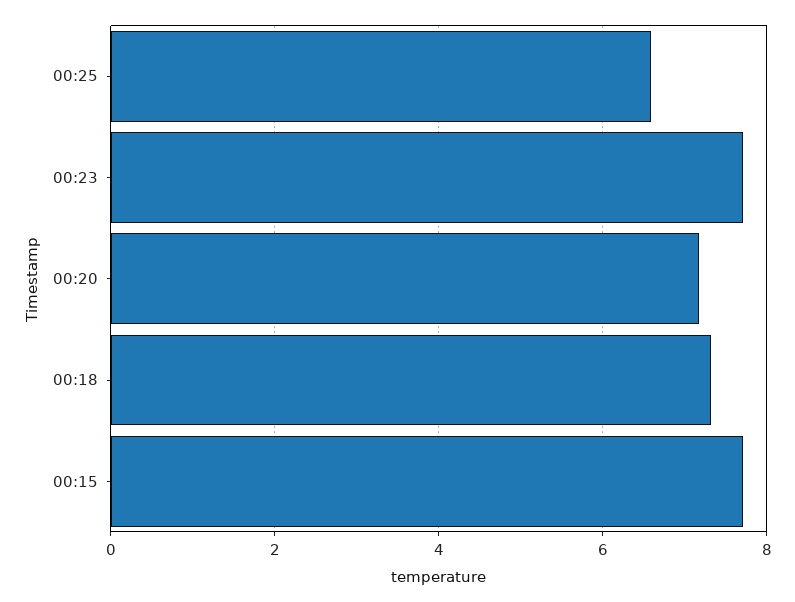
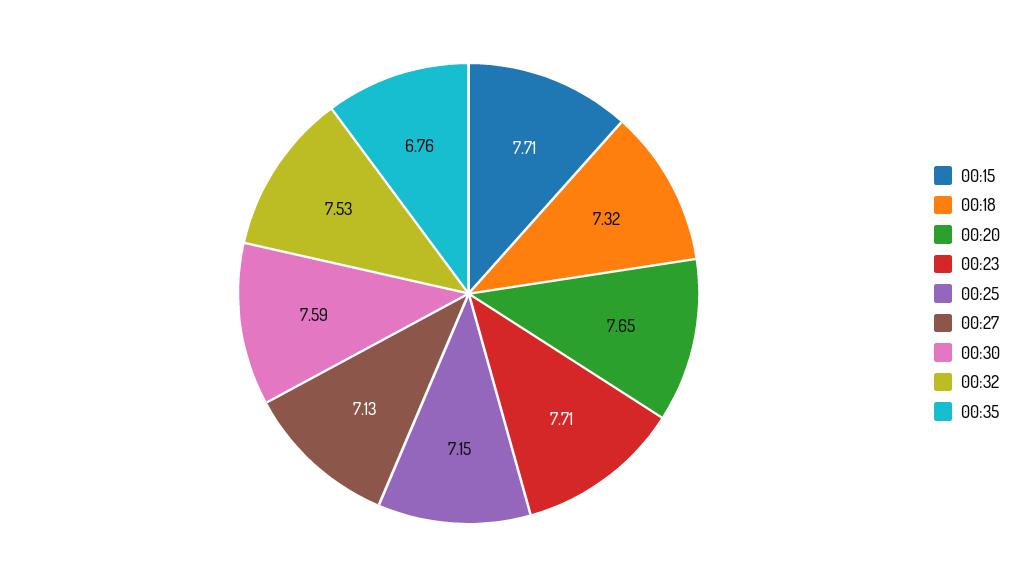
00:25: 6.6 -> 7.15
00:20: 7.2 -> 7.65
00:27: none -> 7.13
00:30: none -> 7.59
00:32: none -> 7.53
00:35: none -> 6.76

